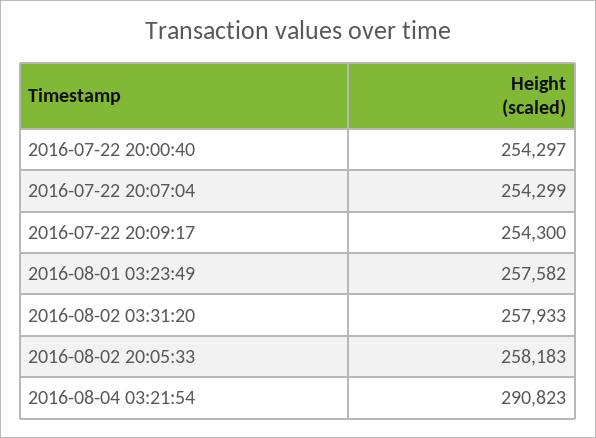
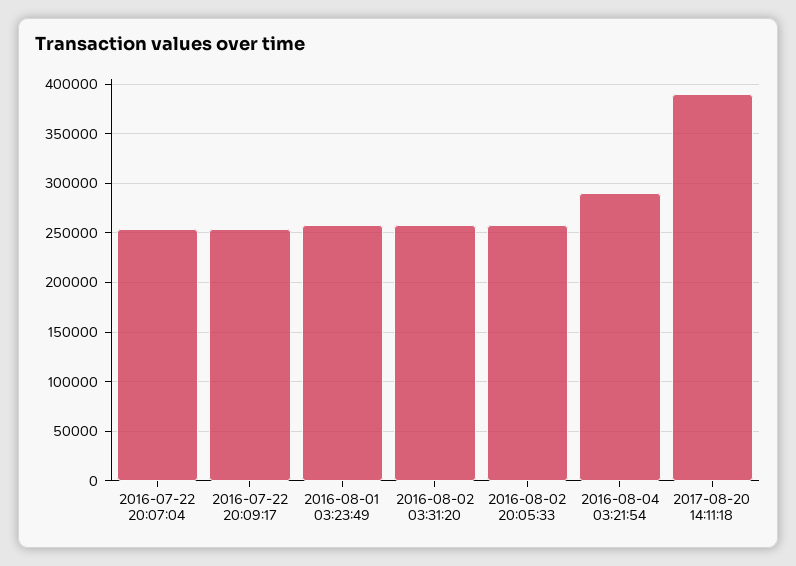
2016-07-22 20:00:40: 254297 -> none
2017-08-20 14:11:18: none -> 390000

